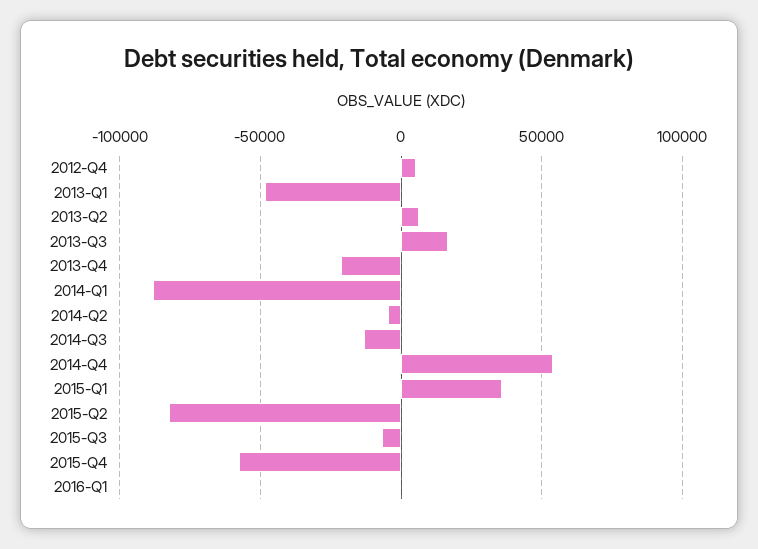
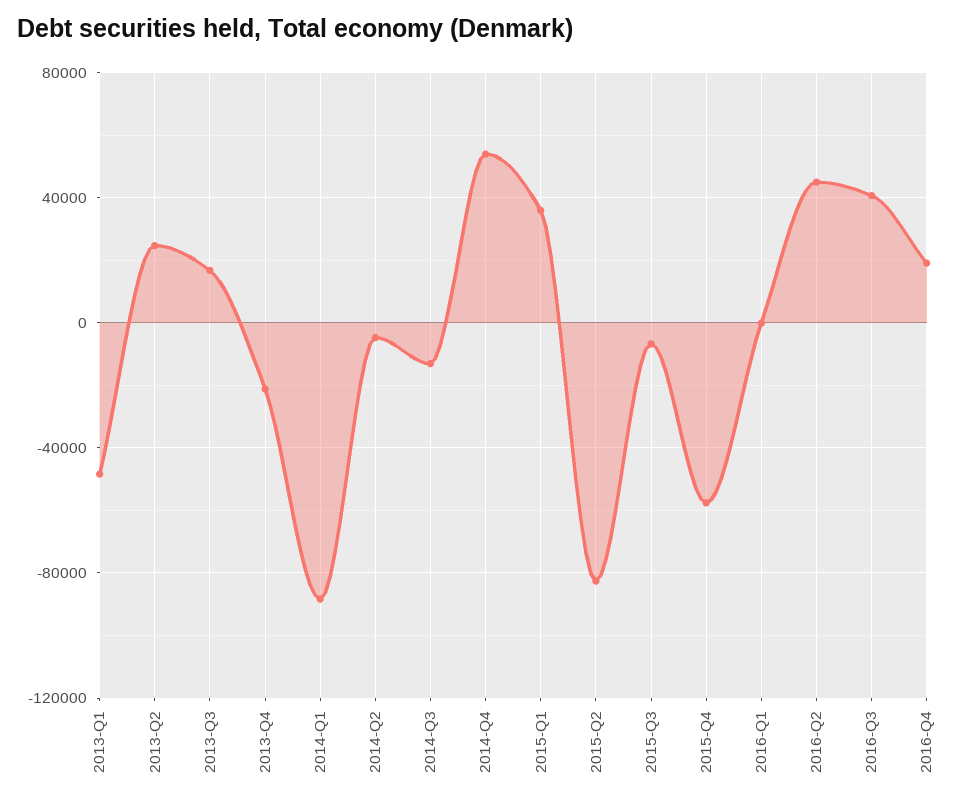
2012-Q4: 5000 -> none
2013-Q2: 5000 -> 25000
2016-Q2: none -> 45000
2016-Q3: none -> 40000
2016-Q4: none -> 20000

